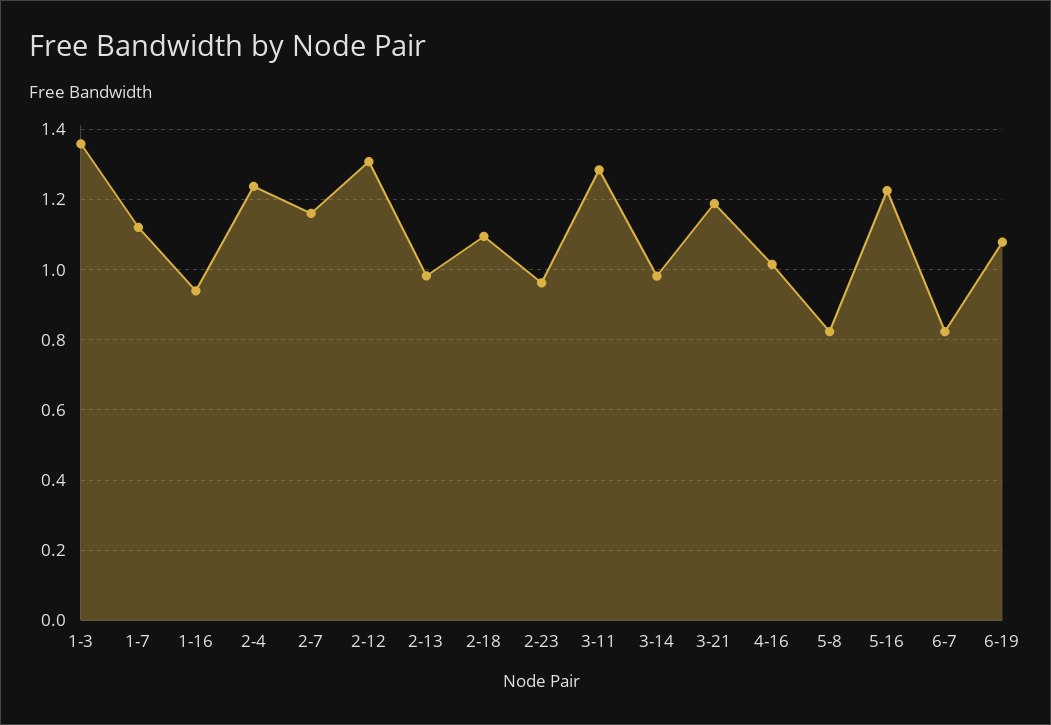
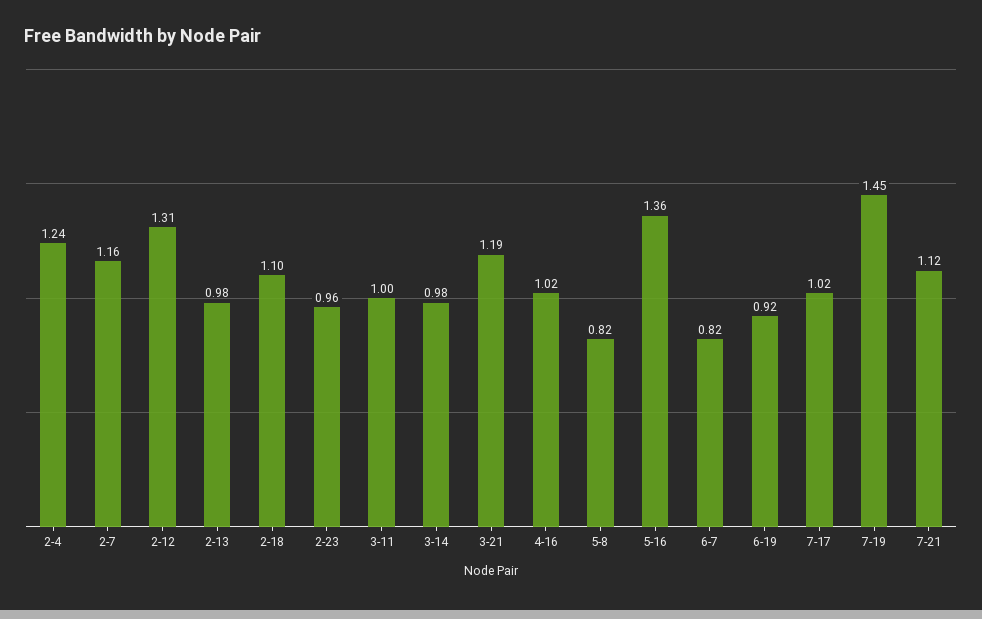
1-3: 1.36 -> none
1-7: 1.12 -> none
1-16: 0.94 -> none
3-11: 1.28 -> 1
5-16: 1.22 -> 1.36
6-19: 1.08 -> 0.92
7-17: none -> 1.02
7-19: none -> 1.45
7-21: none -> 1.12

